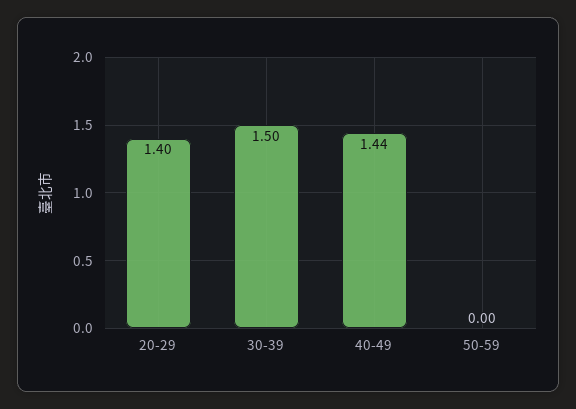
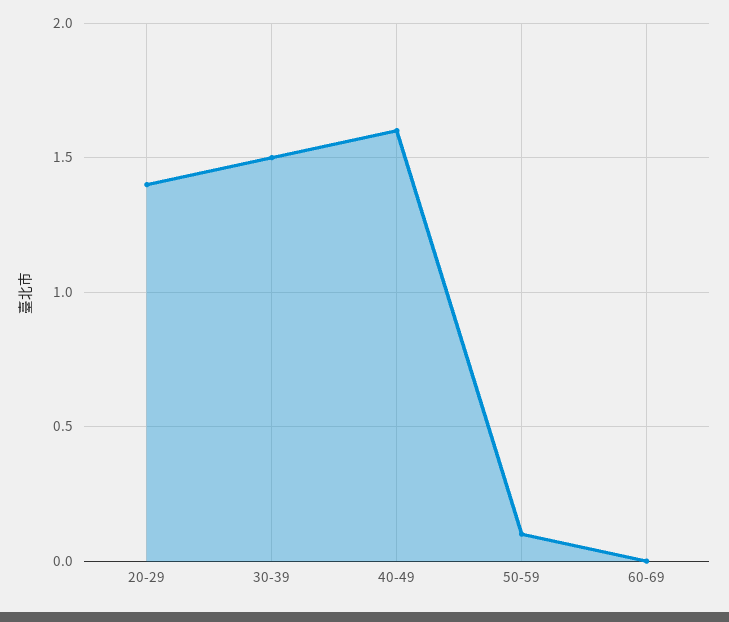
40-49: 1.44 -> 1.6
50-59: 0 -> 0.1
60-69: none -> 0

